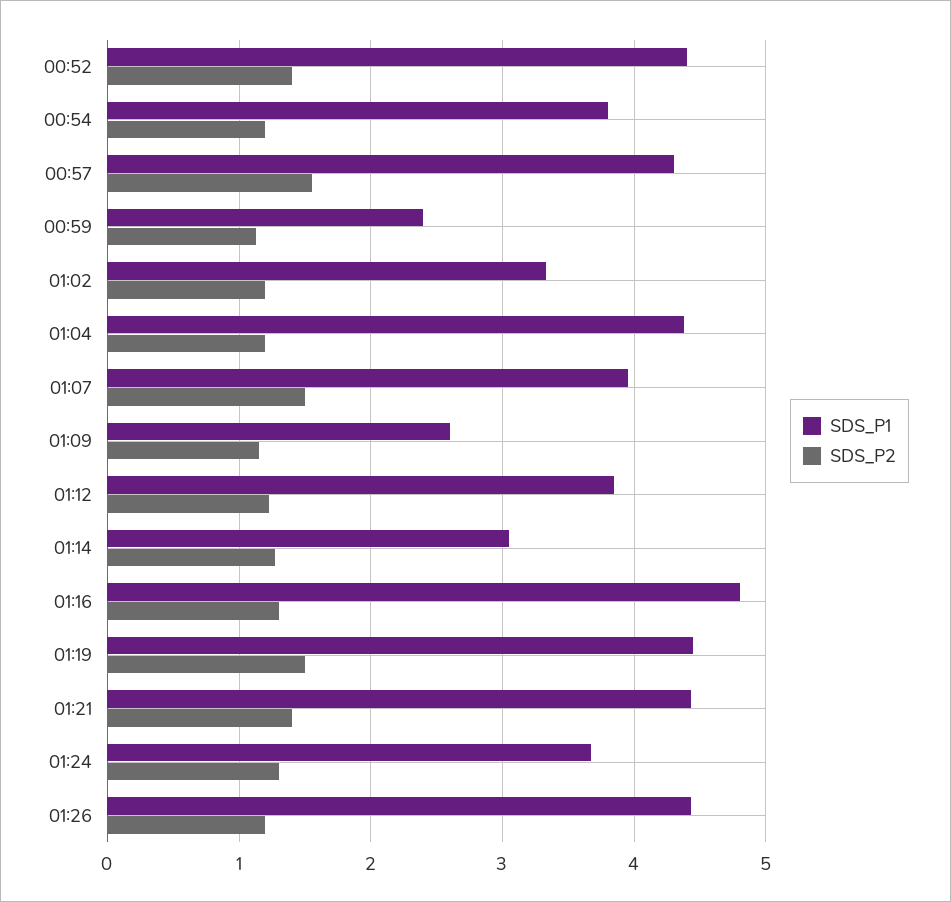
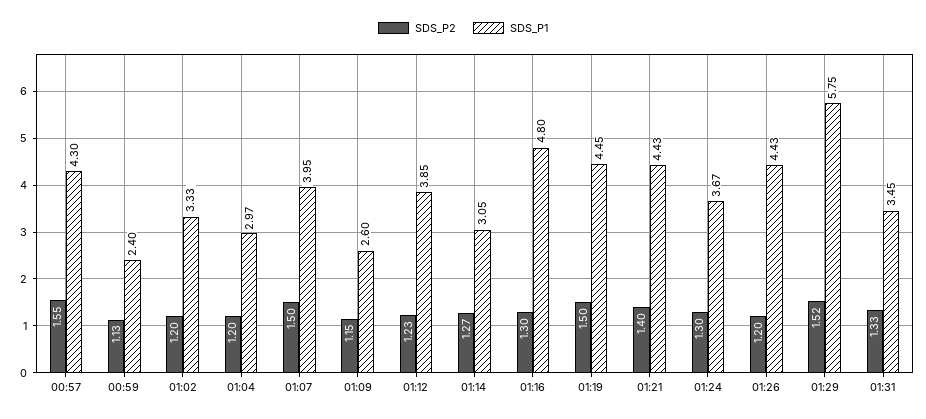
SDS_P1, 00:52: 4.4 -> none
SDS_P2, 00:52: 1.4 -> none
SDS_P1, 00:54: 3.8 -> none
SDS_P2, 00:54: 1.2 -> none
SDS_P1, 01:04: 4.4 -> 2.97
SDS_P2, 01:29: none -> 1.52
SDS_P1, 01:29: none -> 5.75
SDS_P2, 01:31: none -> 1.33
SDS_P1, 01:31: none -> 3.45

